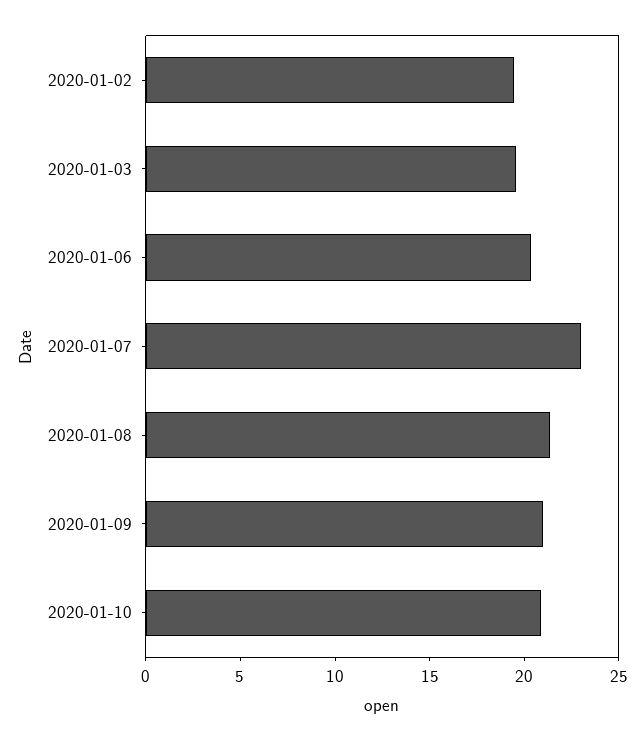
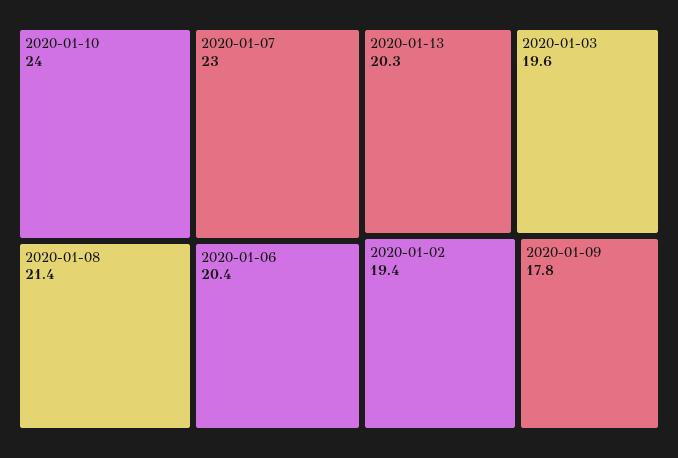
2020-01-09: 21 -> 17.8
2020-01-10: 21 -> 24
2020-01-13: none -> 20.3

